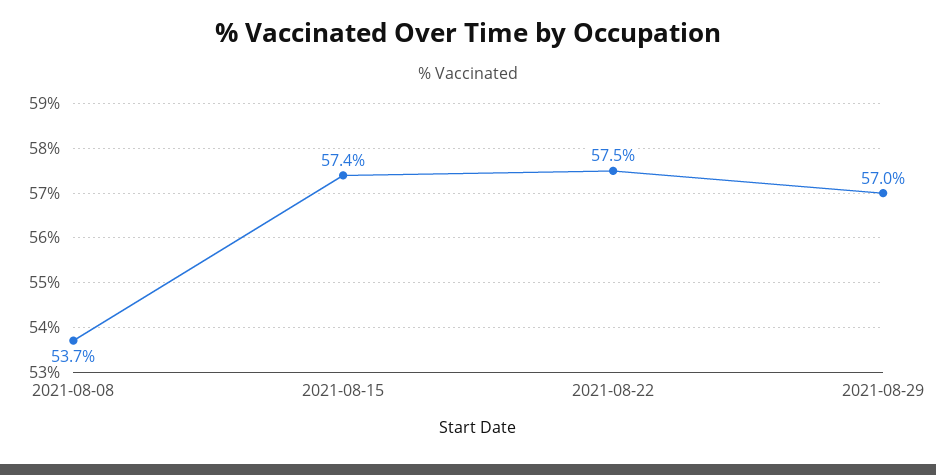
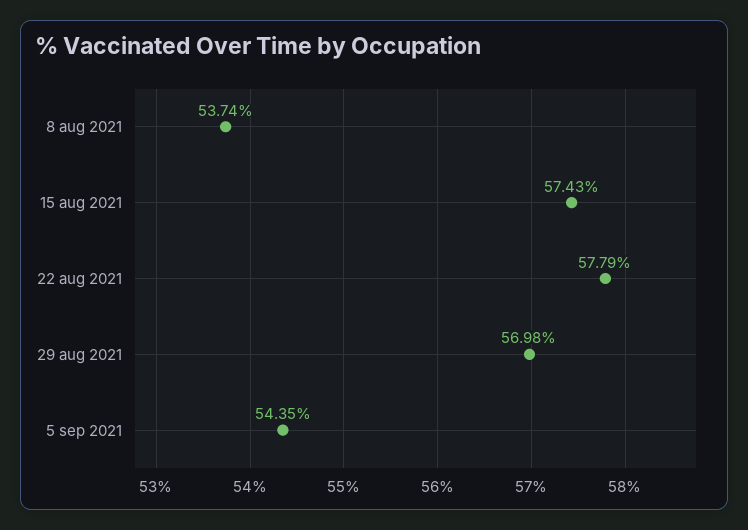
2021-08-22: 57.5 -> 57.79
5 sep 2021: none -> 54.35

